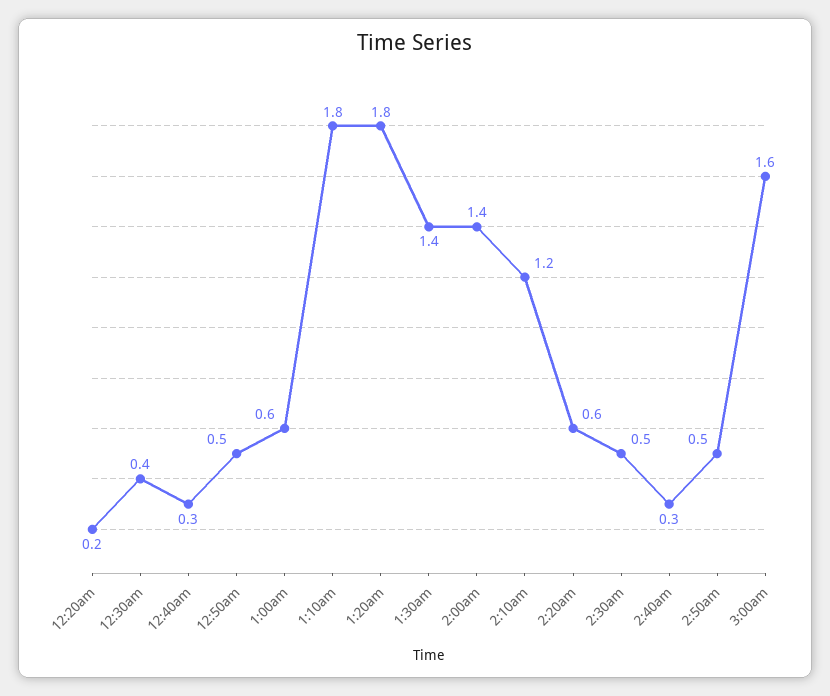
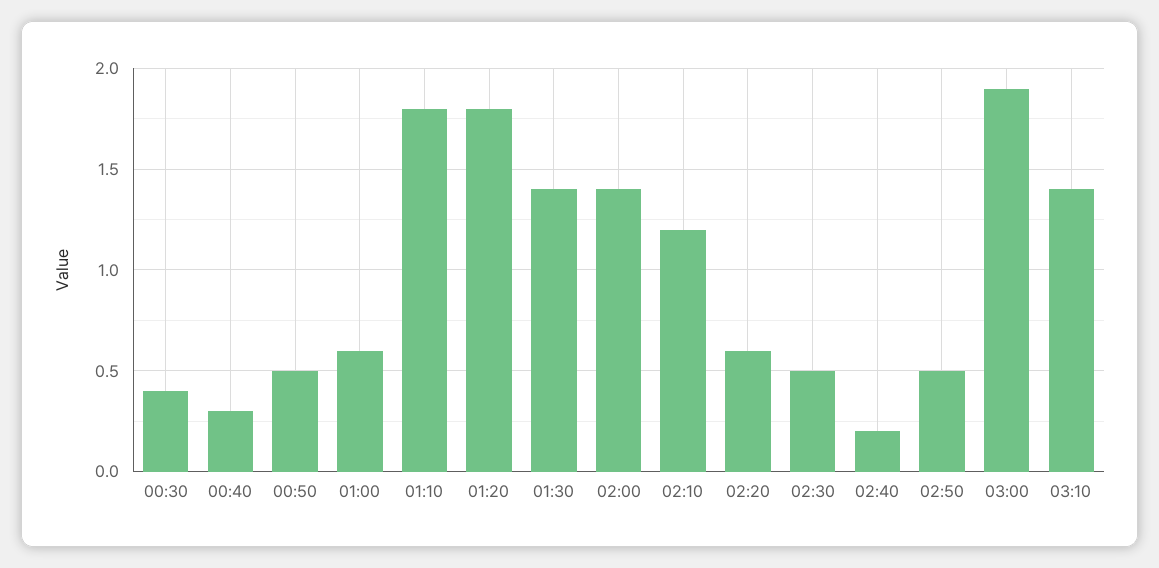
12:20am: 0.2 -> none
2:40am: 0.3 -> 0.2
3:00am: 1.6 -> 1.9
03:10: none -> 1.4

